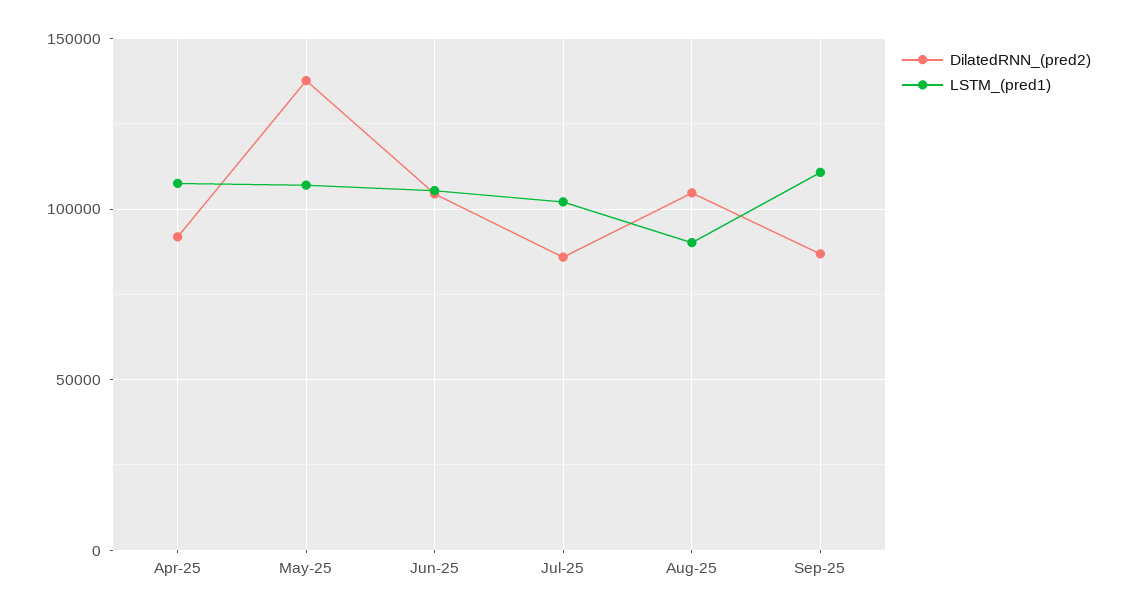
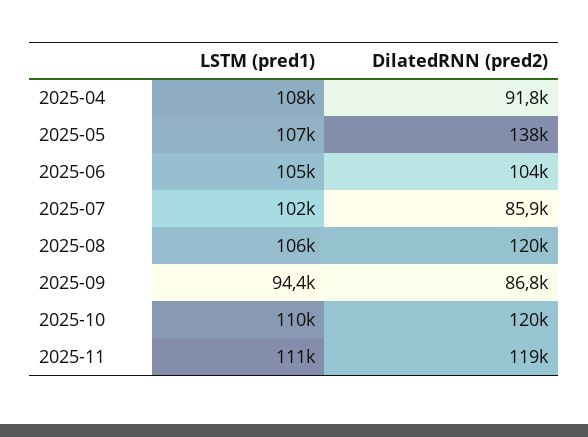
DilatedRNN_(pred2), Aug-25: 105000 -> 120000
LSTM_(pred1), Aug-25: 90000 -> 106000
LSTM_(pred1), Sep-25: 110000 -> 94400
LSTM_(pred1), 2025-10: none -> 110000
DilatedRNN_(pred2), 2025-10: none -> 120000
LSTM_(pred1), 2025-11: none -> 111000
DilatedRNN_(pred2), 2025-11: none -> 119000

